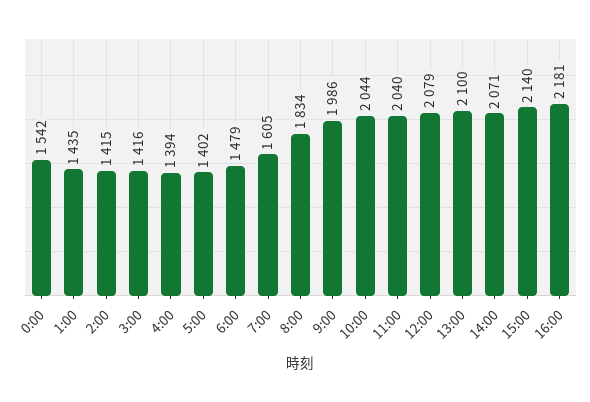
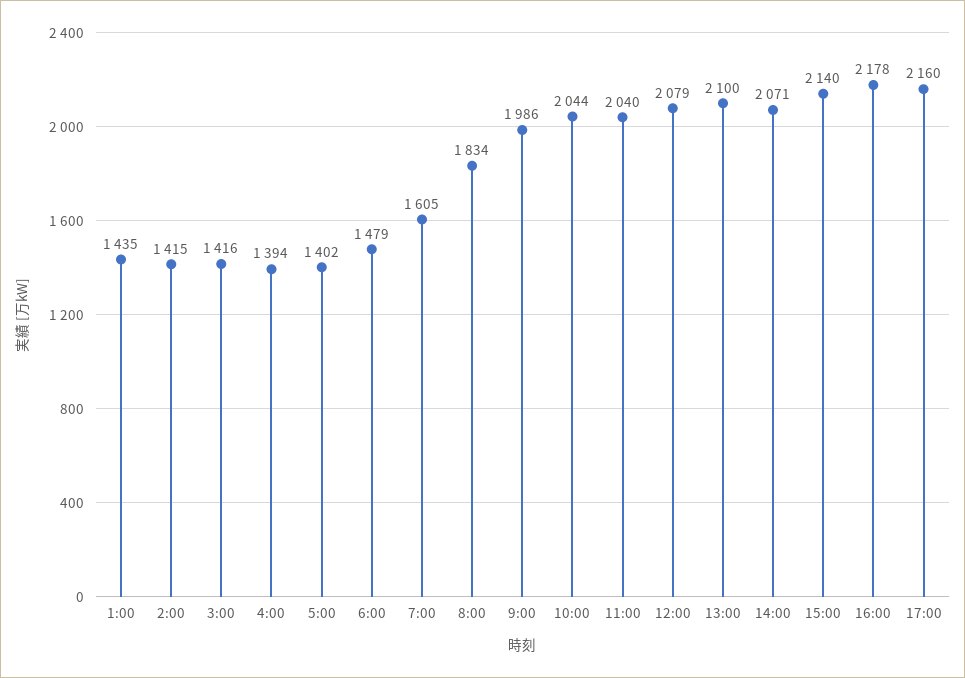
0:00: 1542 -> none
16:00: 2181 -> 2178
17:00: none -> 2160

